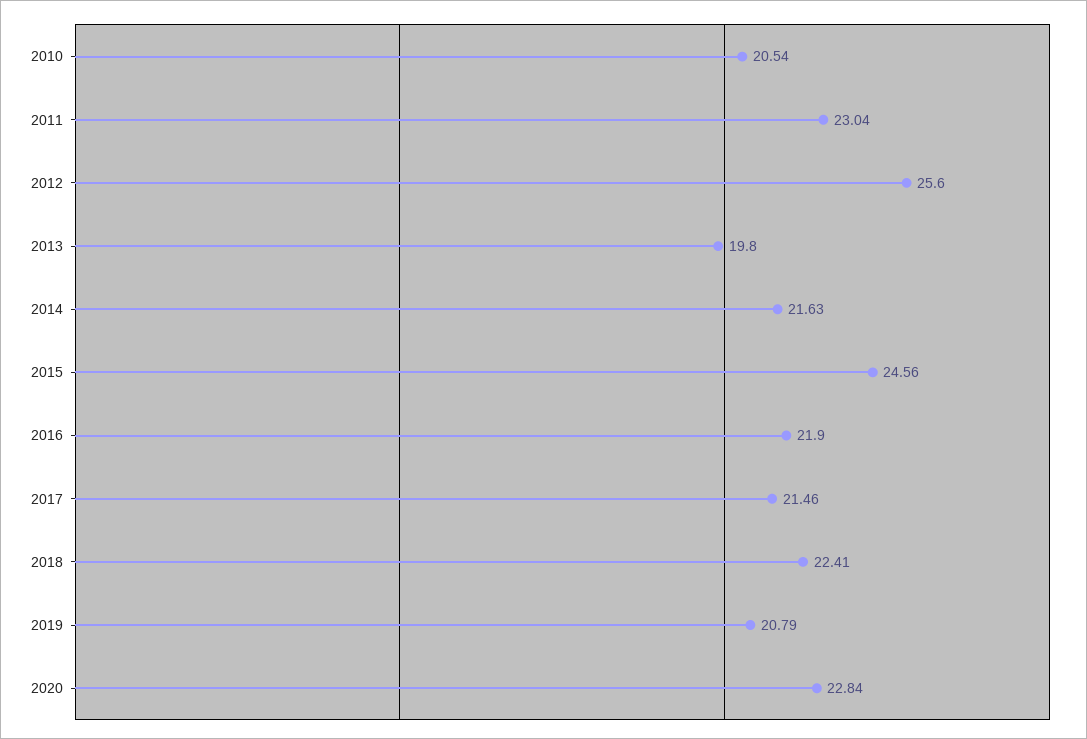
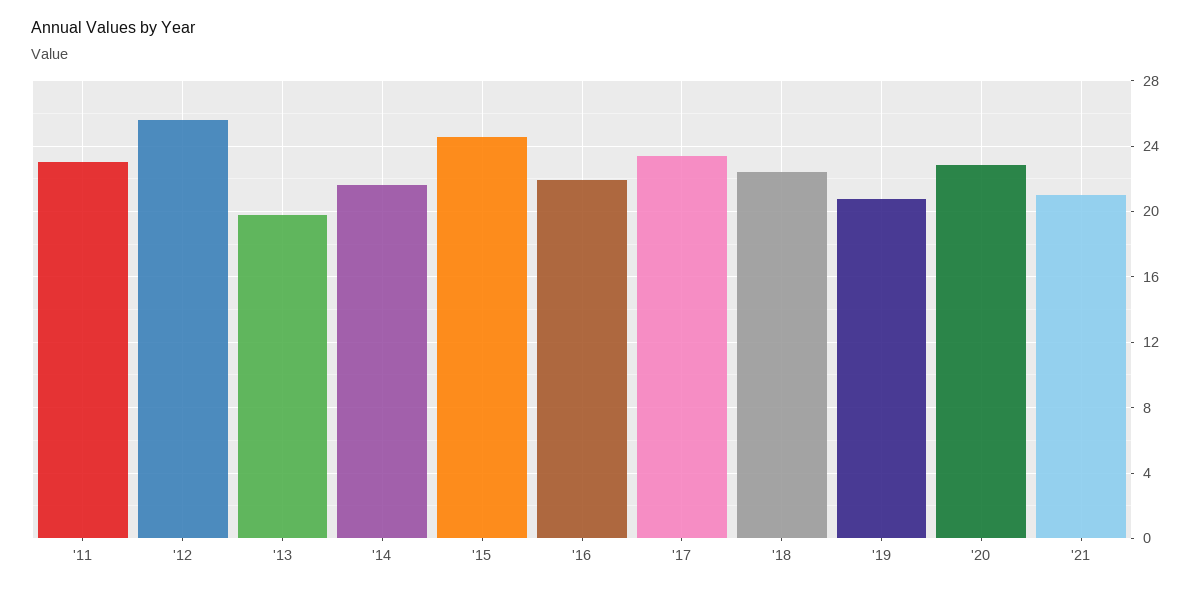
2010: 20.54 -> none
2017: 21.46 -> 23.5
'21: none -> 21

